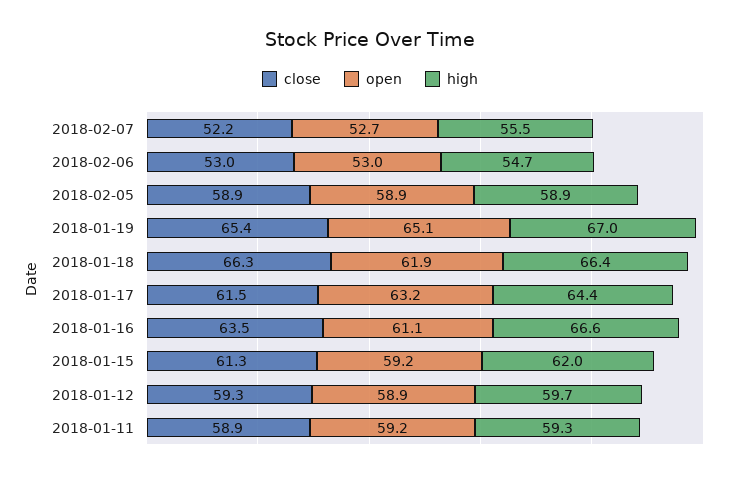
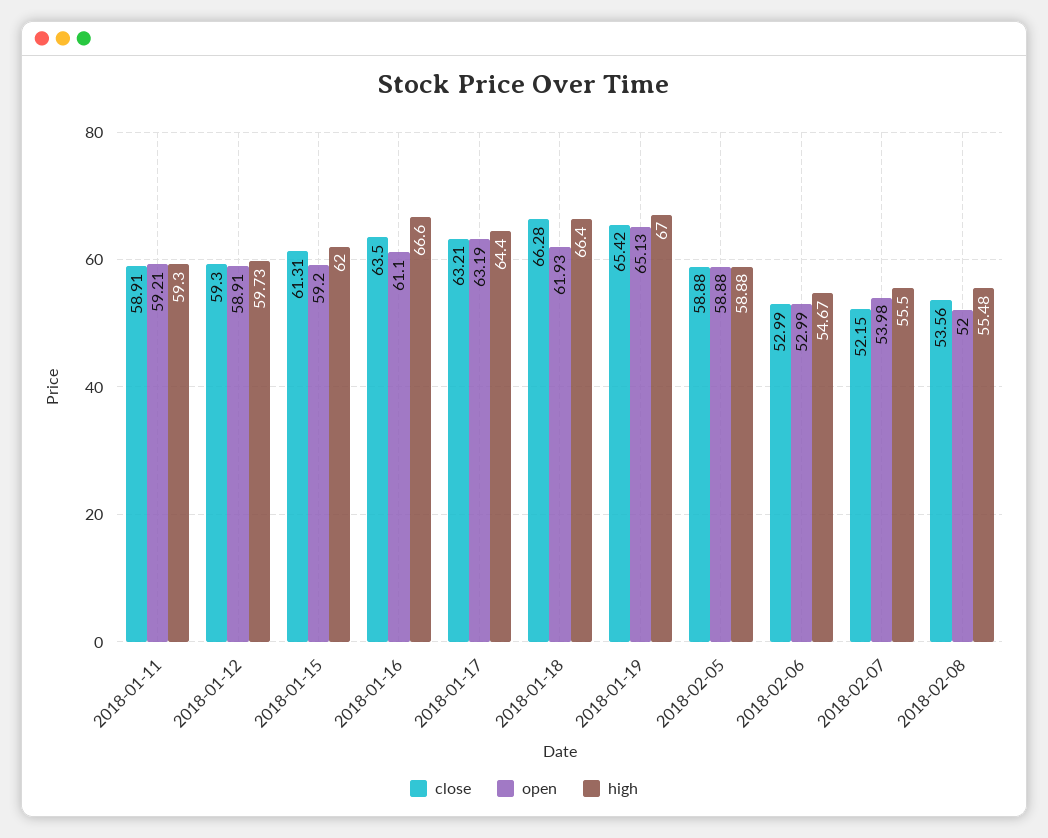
open, 2018-02-07: 52.7 -> 53.98
close, 2018-01-17: 61.5 -> 63.21
close, 2018-02-08: none -> 53.56
open, 2018-02-08: none -> 52
high, 2018-02-08: none -> 55.48

